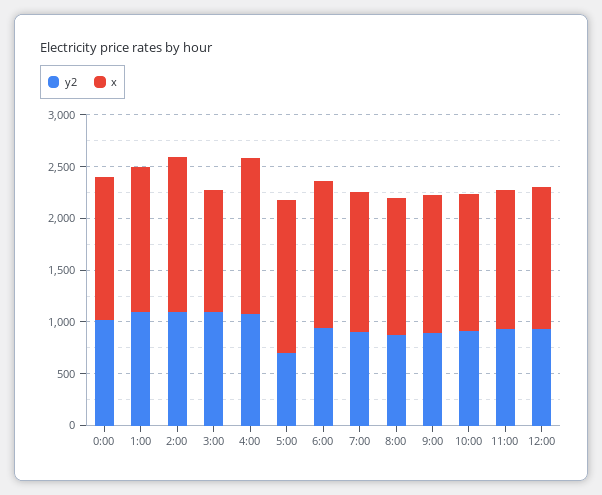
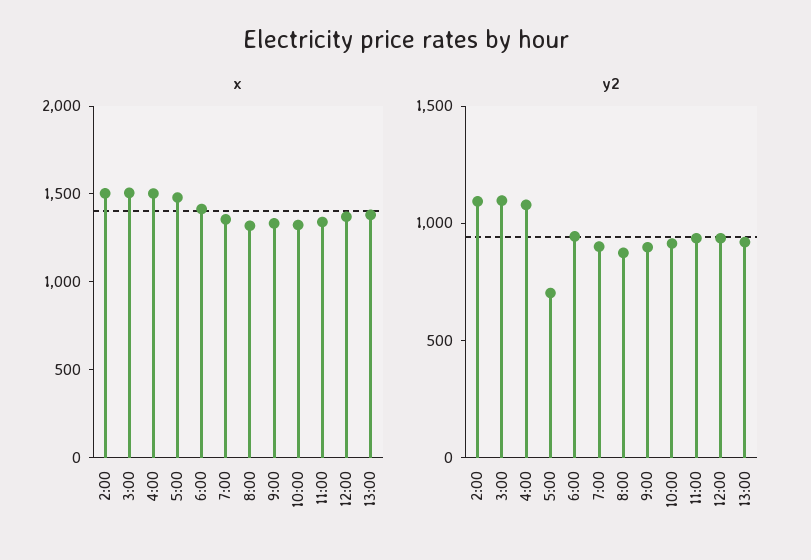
y2, 0:00: 1000 -> none
x, 0:00: 1400 -> none
y2, 1:00: 1100 -> none
x, 1:00: 1400 -> none
x, 3:00: 1200 -> 1500
x, 13:00: none -> 1400
y2, 13:00: none -> 900

